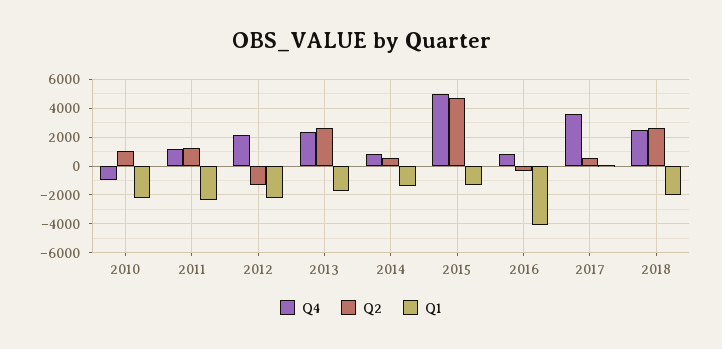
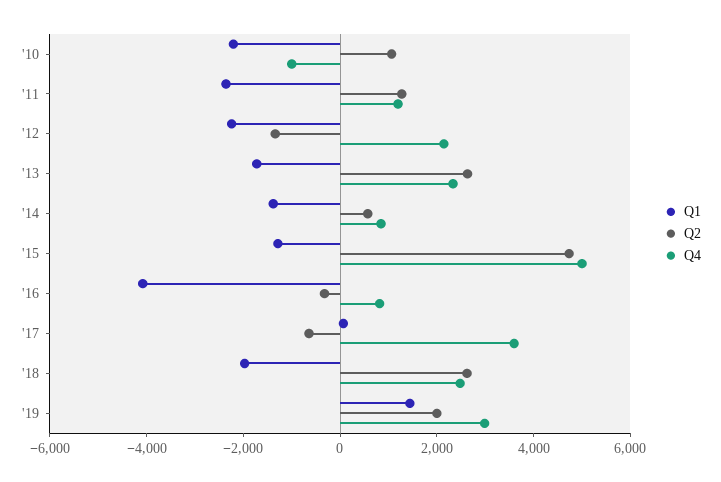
Q2, 2017: 500 -> -500
Q1, '19: none -> 1500
Q2, '19: none -> 2000
Q4, '19: none -> 3000

